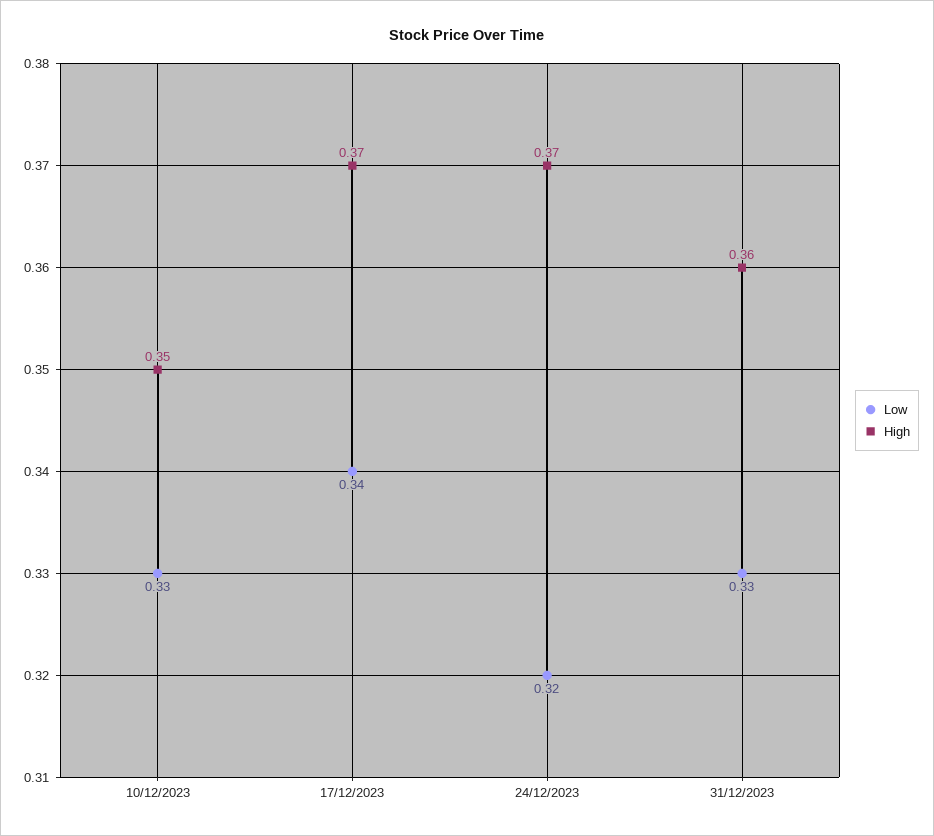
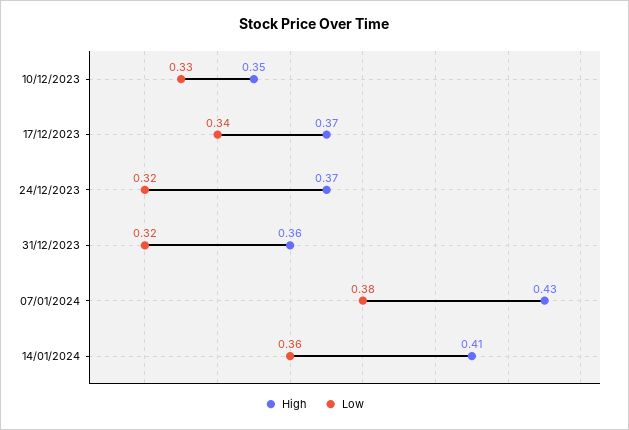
Low, 31/12/2023: 0.33 -> 0.32
High, 07/01/2024: none -> 0.43
Low, 07/01/2024: none -> 0.38
High, 14/01/2024: none -> 0.41
Low, 14/01/2024: none -> 0.36

